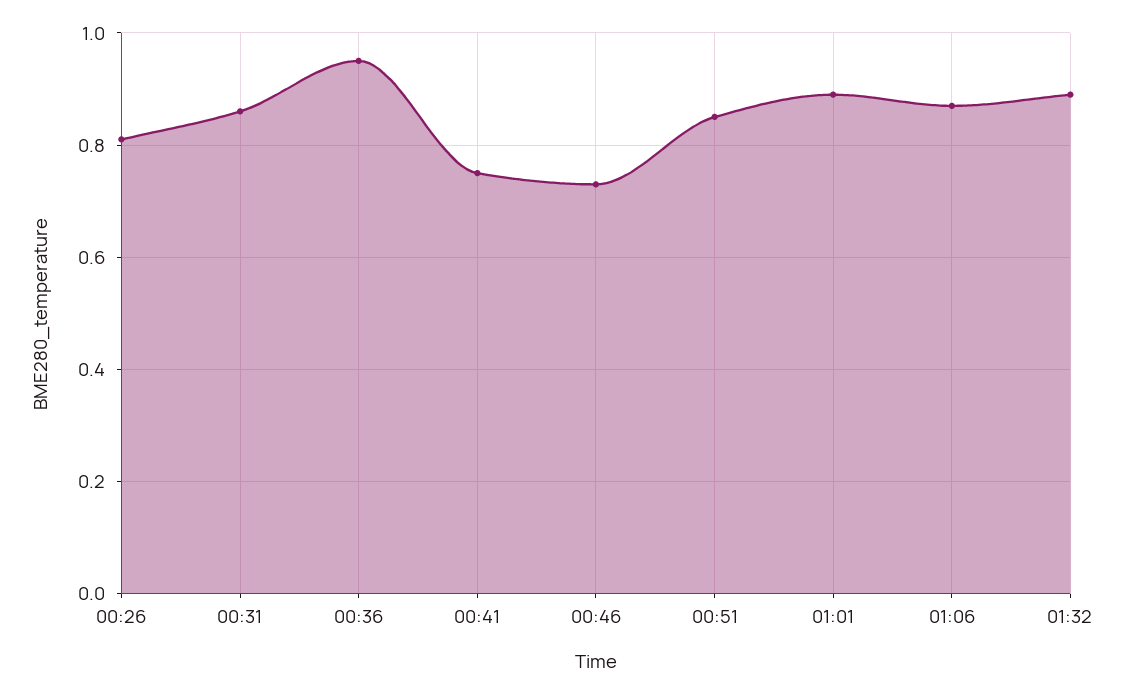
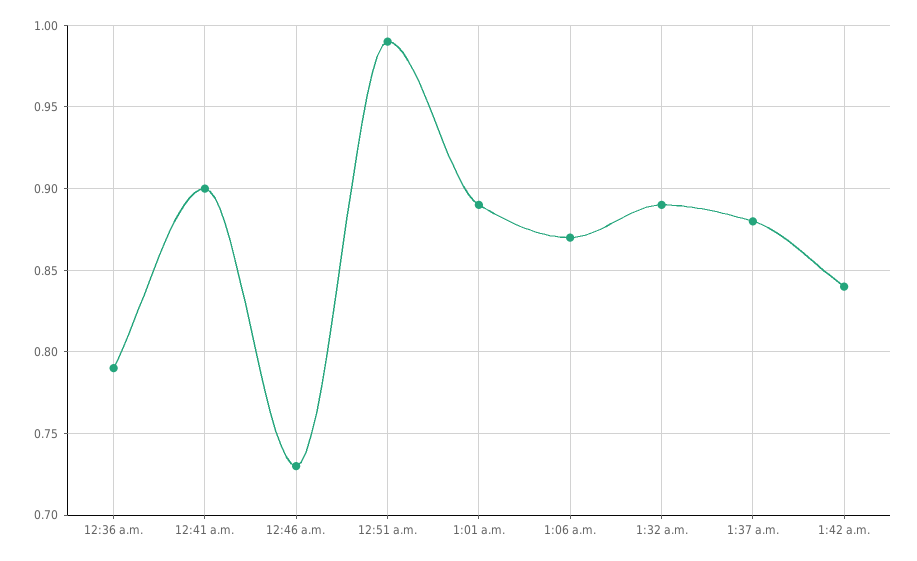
00:26: 0.8 -> none
00:31: 0.85 -> none
00:36: 0.95 -> 0.79
00:41: 0.75 -> 0.9
00:51: 0.85 -> 0.99
1:37 a.m.: none -> 0.88
1:42 a.m.: none -> 0.84

